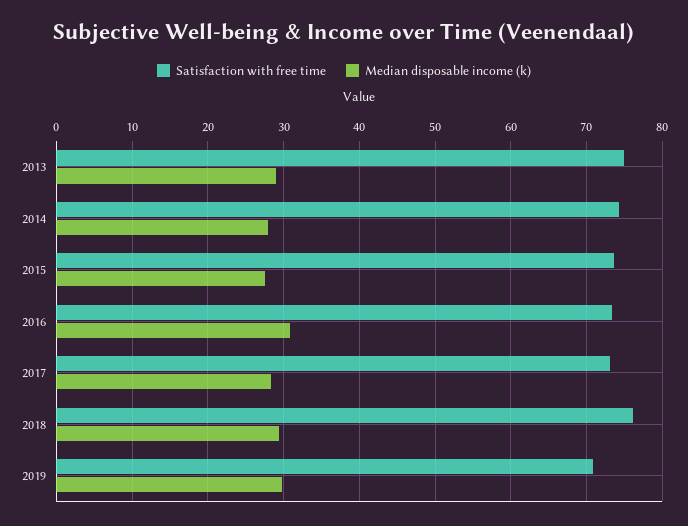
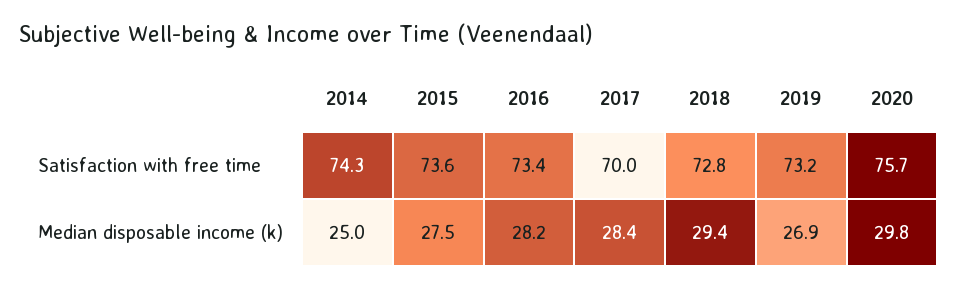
Satisfaction with free time, 2013: 75 -> none
Median disposable income (k), 2013: 29 -> none
Median disposable income (k), 2014: 28 -> 25
Median disposable income (k), 2016: 31 -> 28.2
Satisfaction with free time, 2017: 73 -> 70
Satisfaction with free time, 2018: 76 -> 72.8
Satisfaction with free time, 2019: 71 -> 73.2
Median disposable income (k), 2019: 30 -> 26.9
Satisfaction with free time, 2020: none -> 75.7
Median disposable income (k), 2020: none -> 29.8

